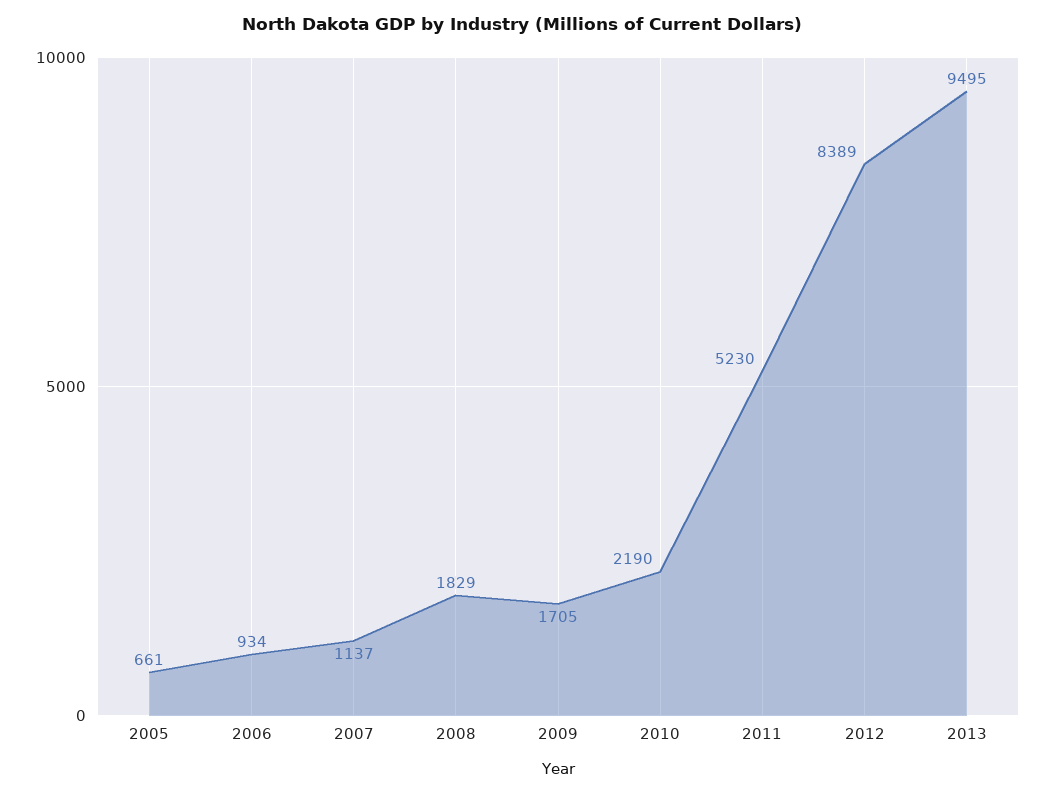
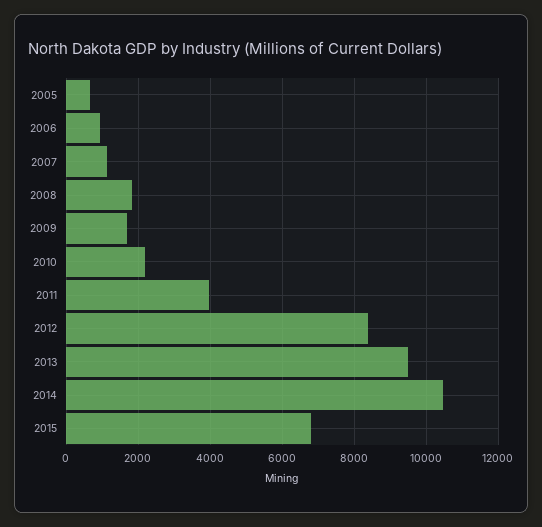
2011: 5230 -> 4000
2014: none -> 10400
2015: none -> 6800

